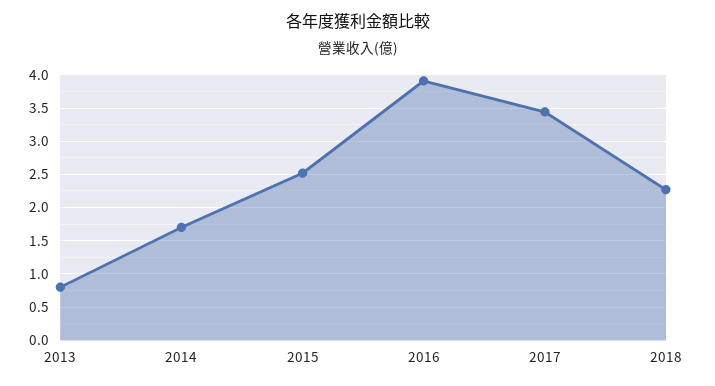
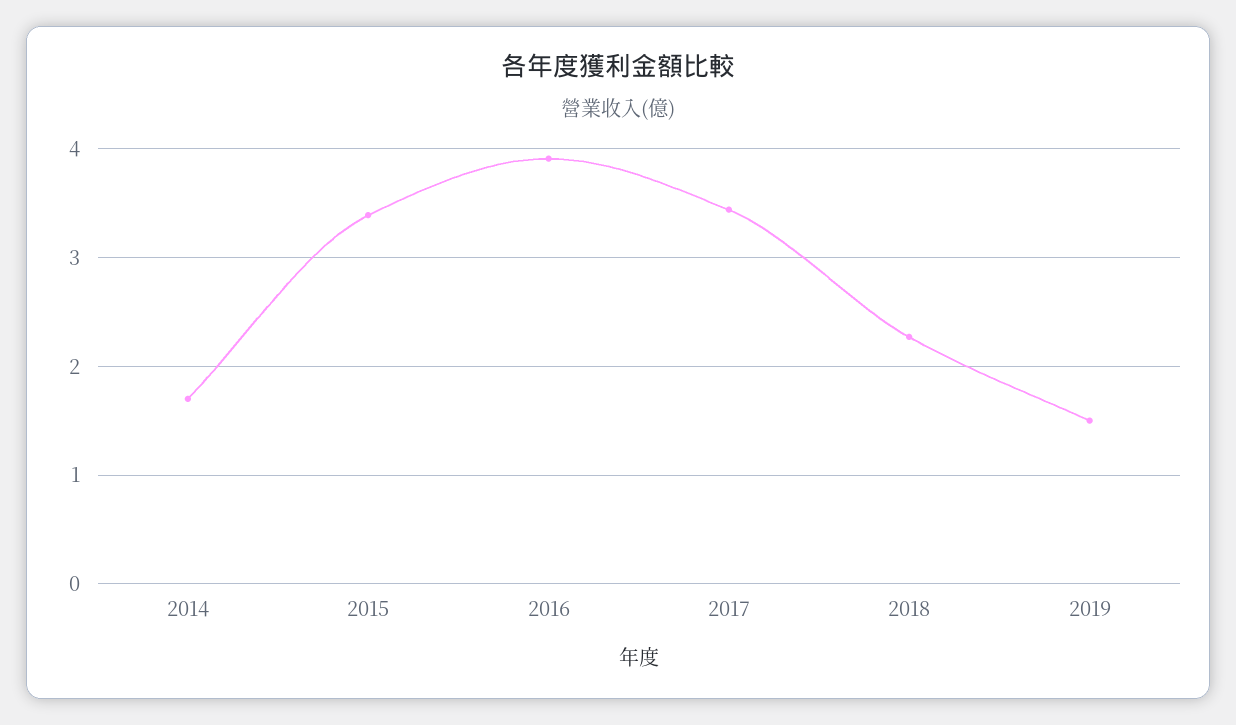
2013: 0.8 -> none
2015: 2.5 -> 3.4
2019: none -> 1.5

